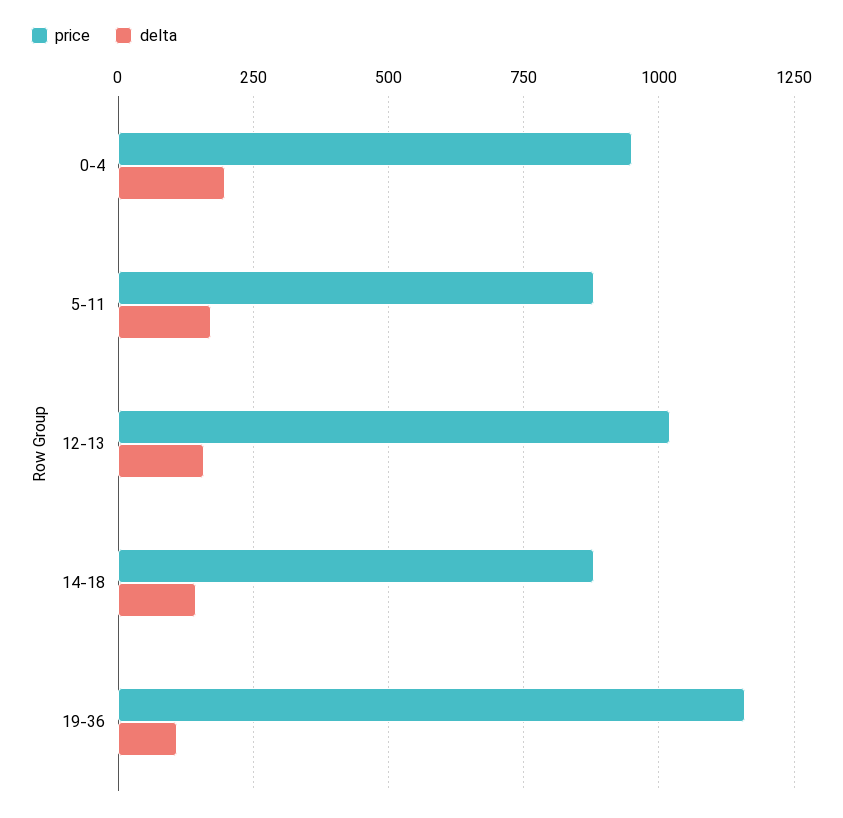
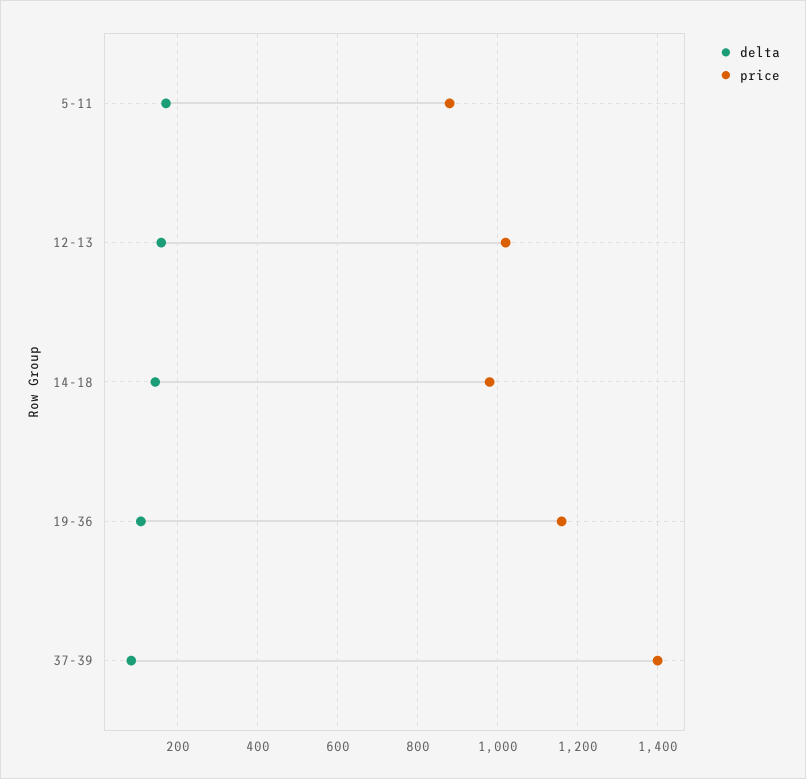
price, 0-4: 950 -> none
delta, 0-4: 200 -> none
price, 14-18: 875 -> 980
delta, 37-39: none -> 80
price, 37-39: none -> 1400

